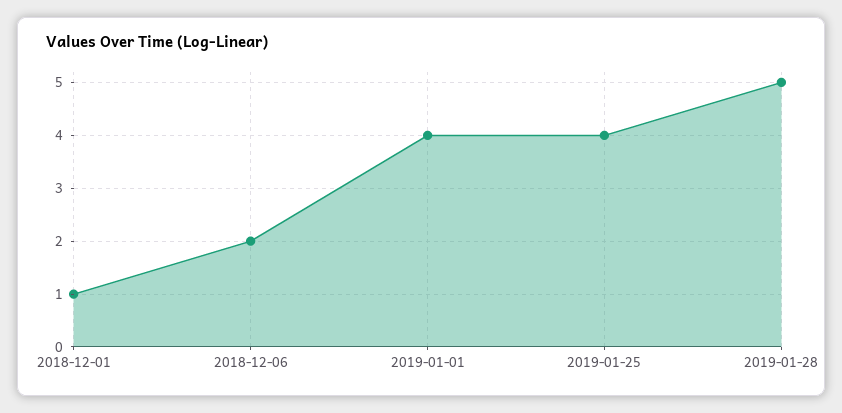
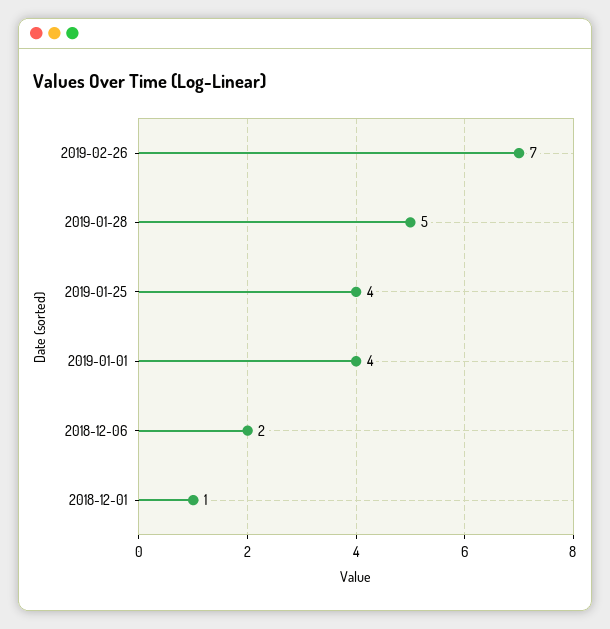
2019-02-26: none -> 7

